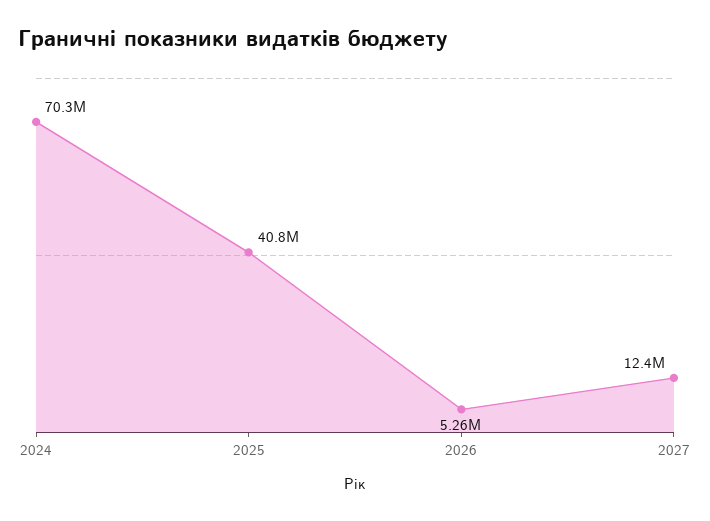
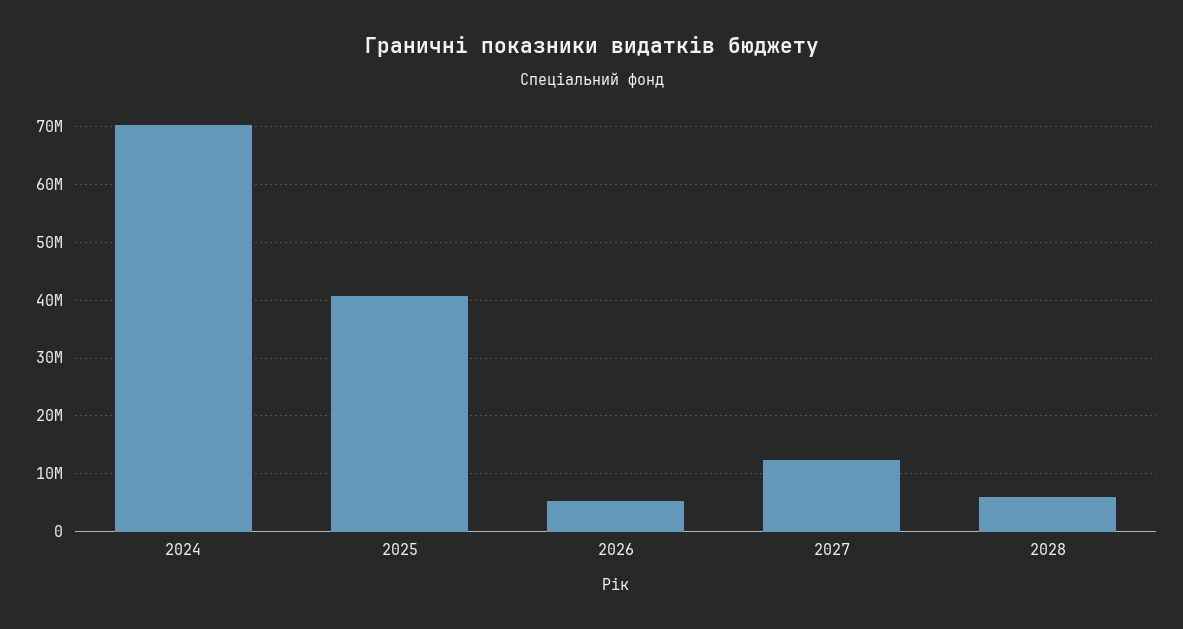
2028: none -> 6000000

